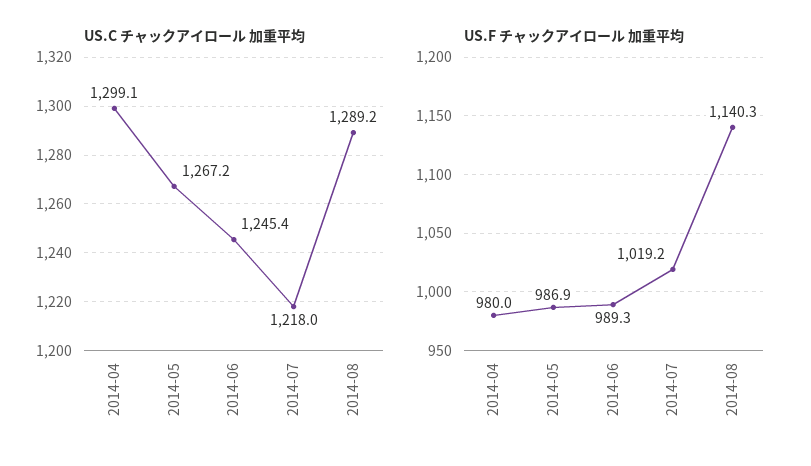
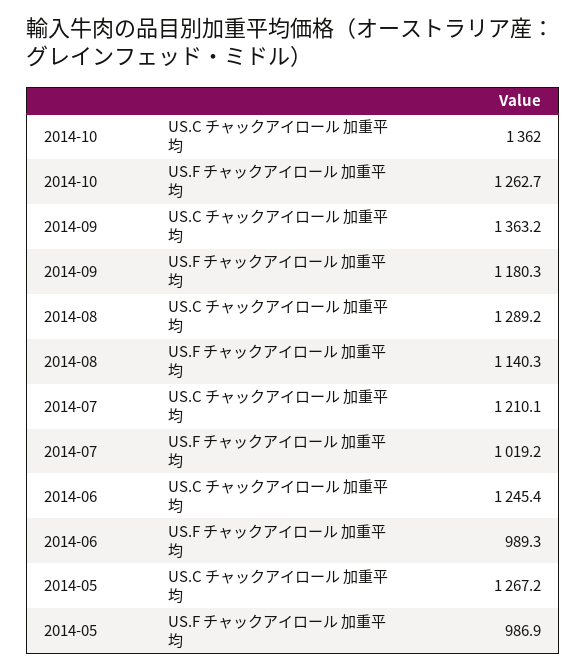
US.C チャックアイロール 加重平均, 2014-04: 1299.1 -> none
US.C チャックアイロール 加重平均, 2014-07: 1218 -> 1210.1
US.F チャックアイロール 加重平均, 2014-04: 980 -> none
US.C チャックアイロール 加重平均, 2014-10: none -> 1362
US.F チャックアイロール 加重平均, 2014-10: none -> 1262.7
US.C チャックアイロール 加重平均, 2014-09: none -> 1363.2
US.F チャックアイロール 加重平均, 2014-09: none -> 1180.3

